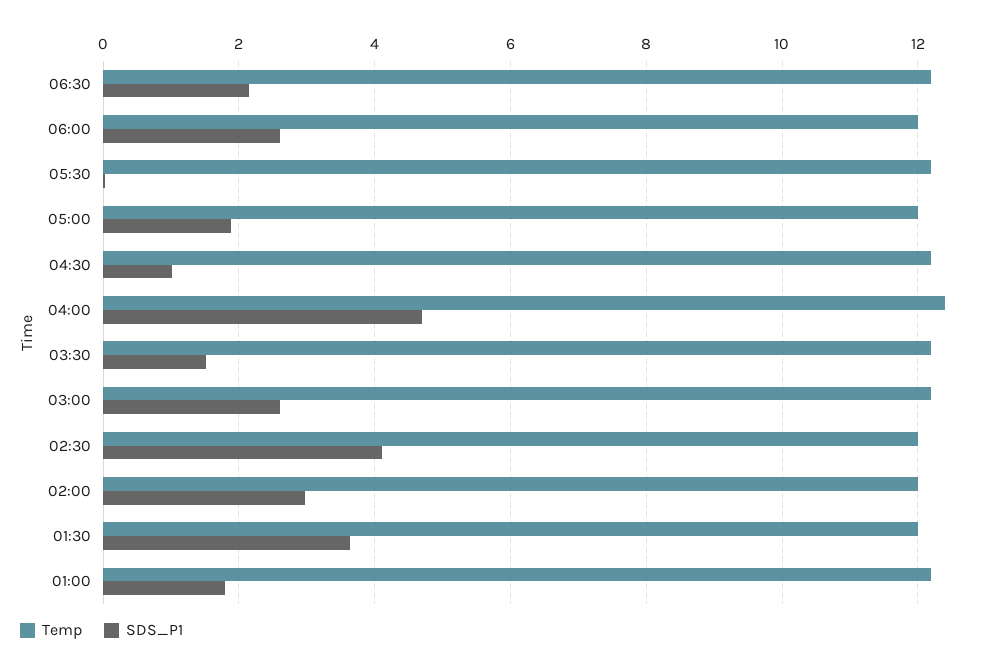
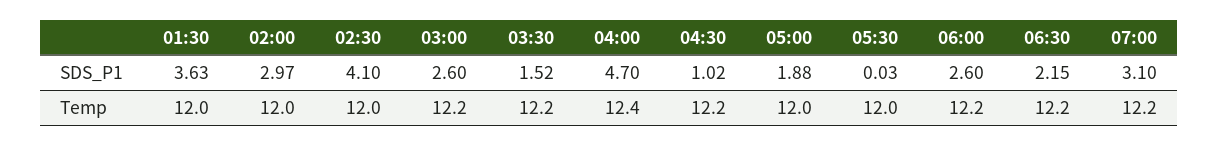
Temp, 06:00: 12 -> 12.2
Temp, 05:30: 12.2 -> 12
Temp, 01:00: 12.2 -> none
SDS_P1, 01:00: 1.8 -> none
SDS_P1, 07:00: none -> 3.1
Temp, 07:00: none -> 12.2

